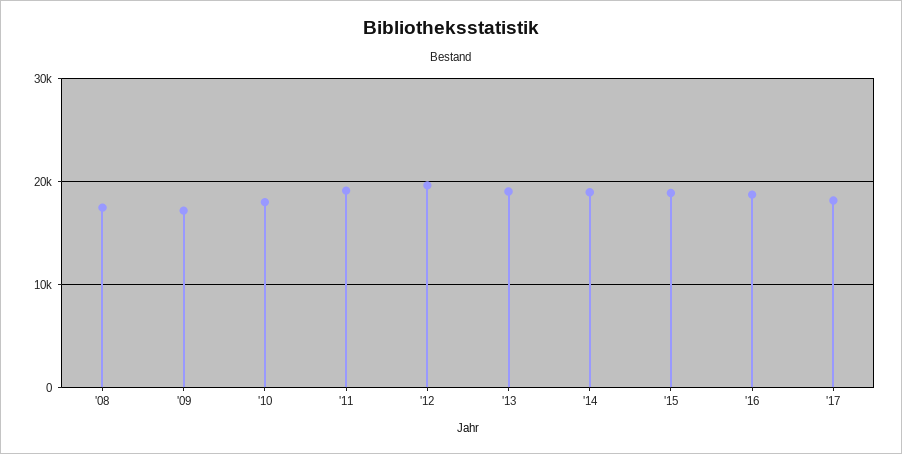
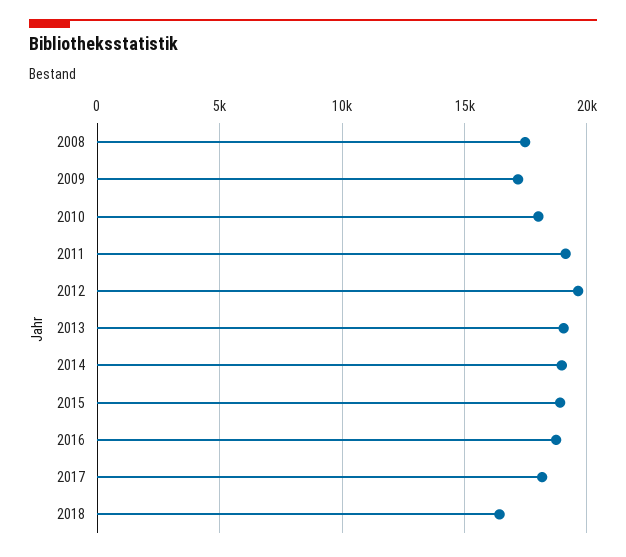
2018: none -> 16500

